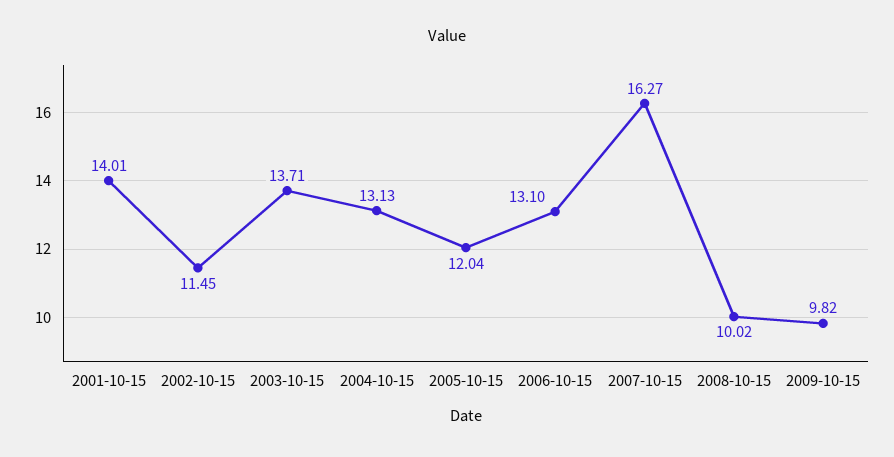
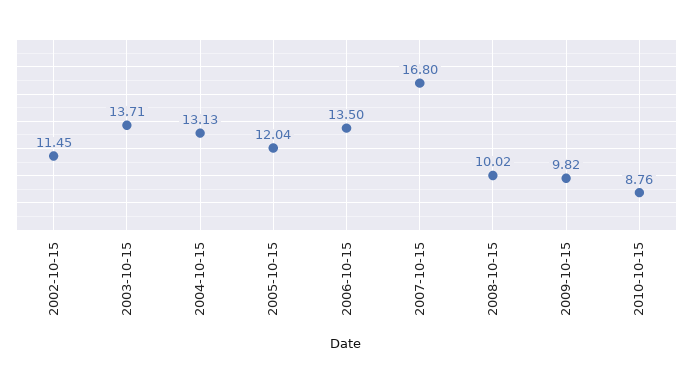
2001-10-15: 14.01 -> none
2006-10-15: 13.1 -> 13.5
2007-10-15: 16.27 -> 16.8
2010-10-15: none -> 8.76

